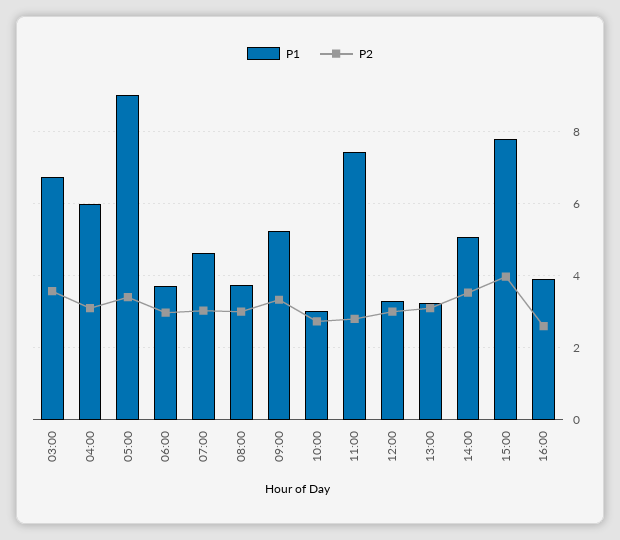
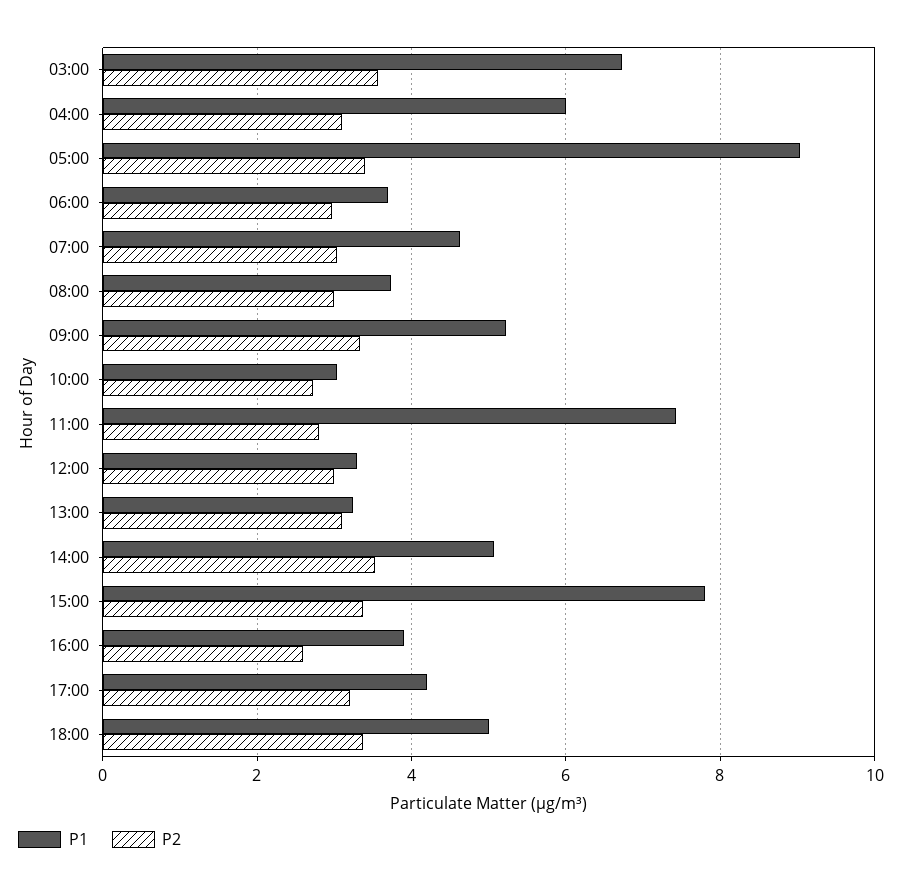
P2, 15:00: 4 -> 3.4
P1, 17:00: none -> 4.2
P2, 17:00: none -> 3.2
P1, 18:00: none -> 5
P2, 18:00: none -> 3.4

